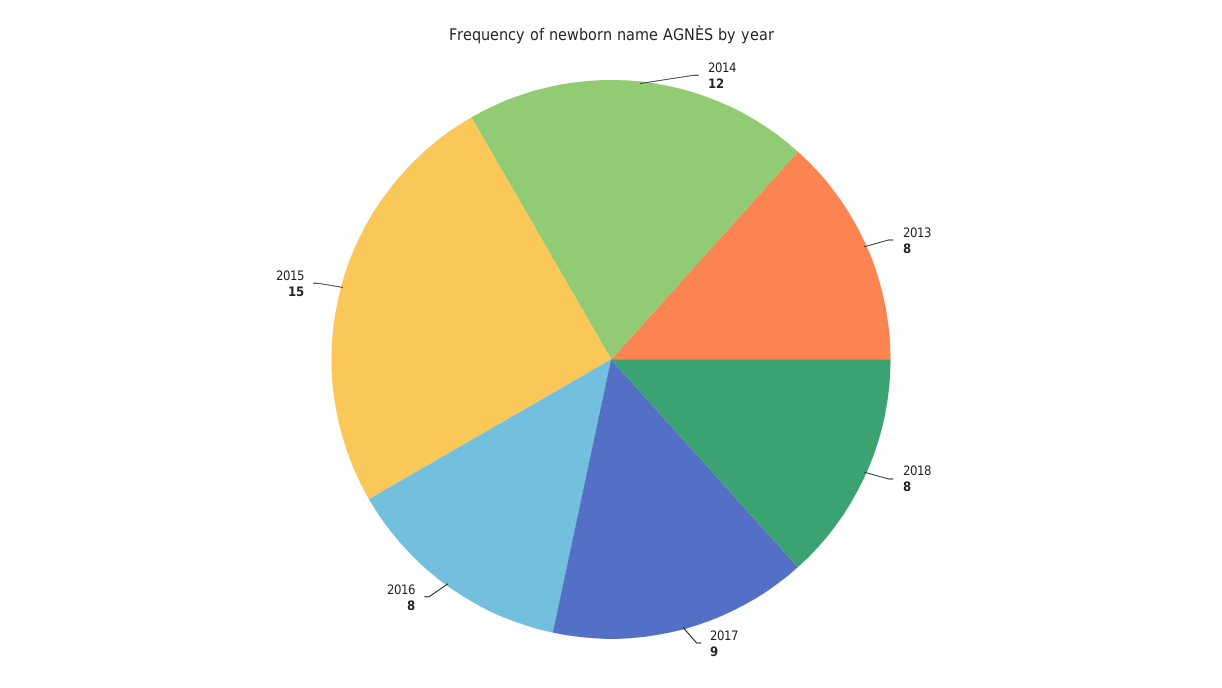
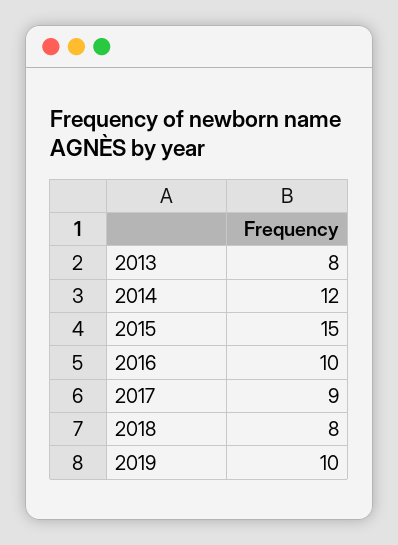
2016: 8 -> 10
2019: none -> 10

